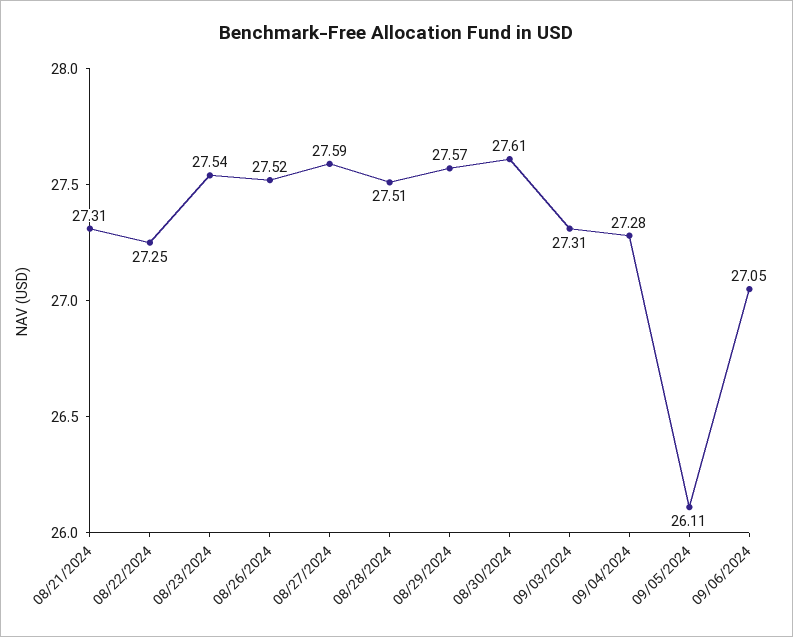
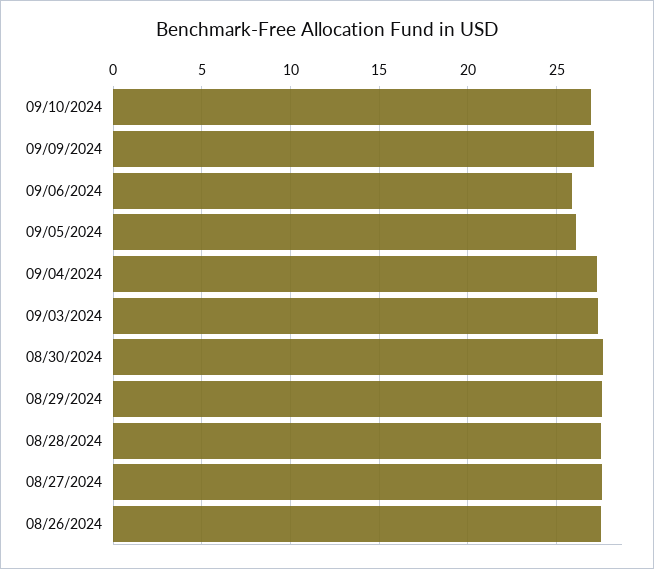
08/21/2024: 27.31 -> none
08/22/2024: 27.25 -> none
08/23/2024: 27.54 -> none
09/06/2024: 27.05 -> 26
09/10/2024: none -> 27
09/09/2024: none -> 27

